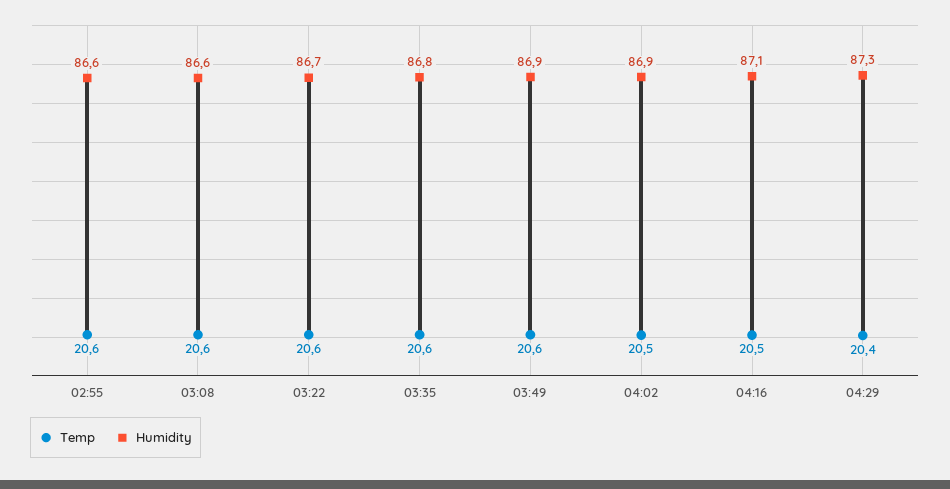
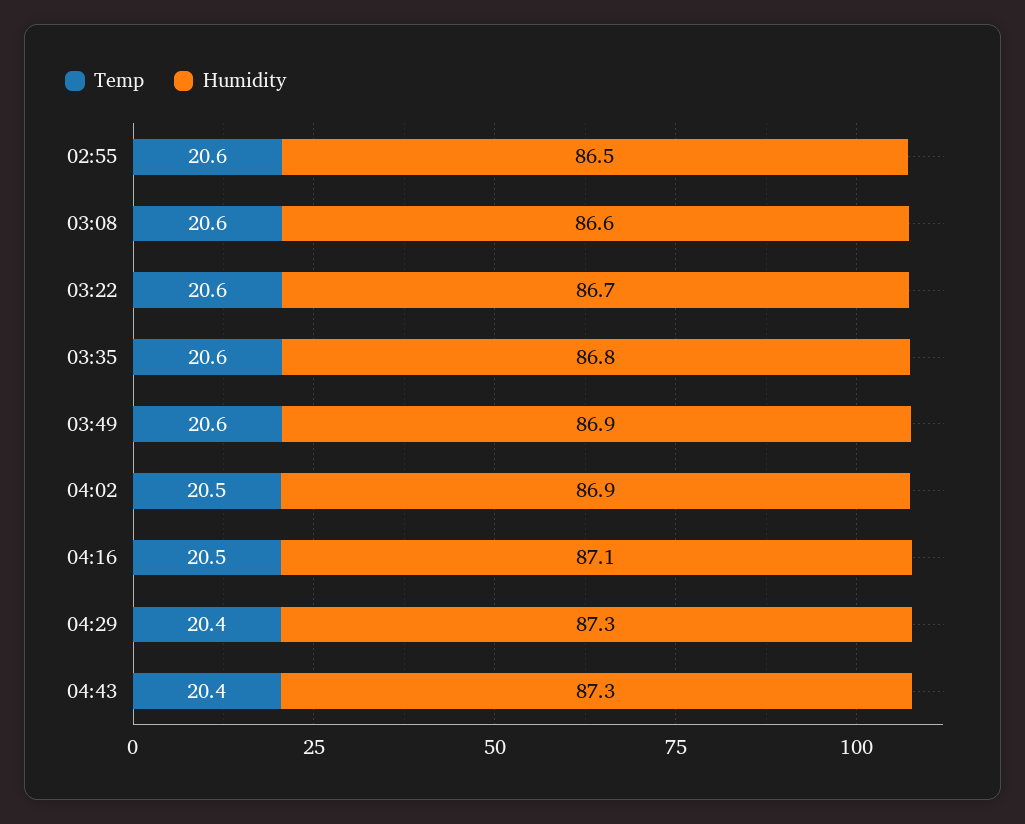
Humidity, 02:55: 86.6 -> 86.5
Temp, 04:43: none -> 20.4
Humidity, 04:43: none -> 87.3

